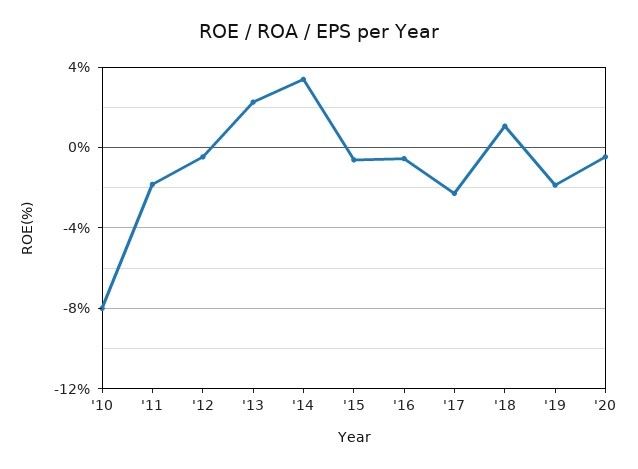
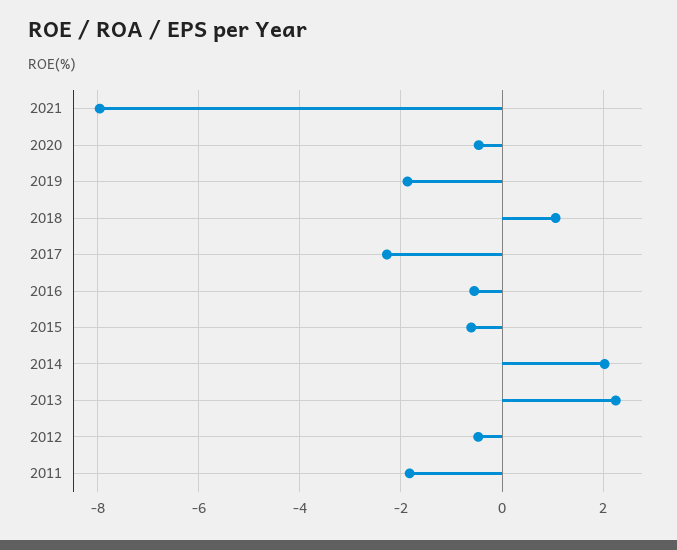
'10: -8 -> none
'14: 3.5 -> 2
2021: none -> -8

